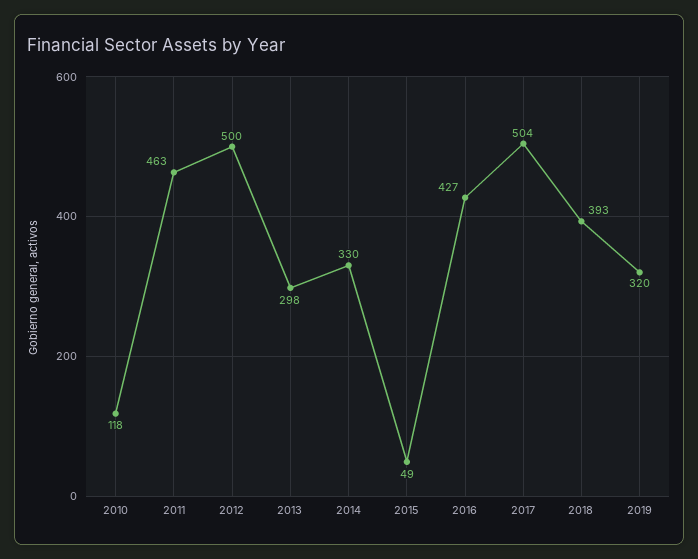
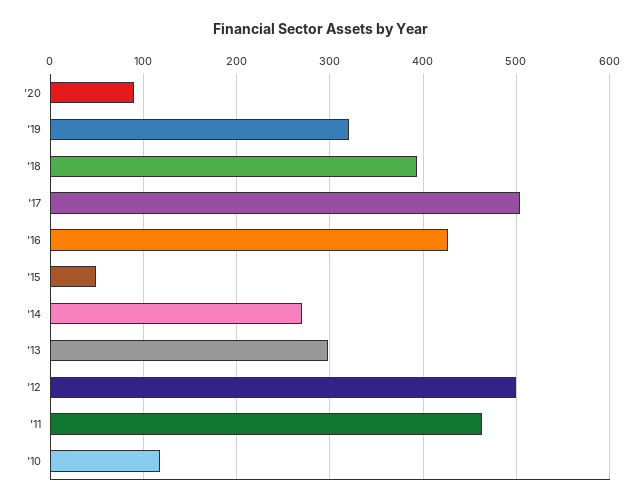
2014: 330 -> 270
'20: none -> 90

